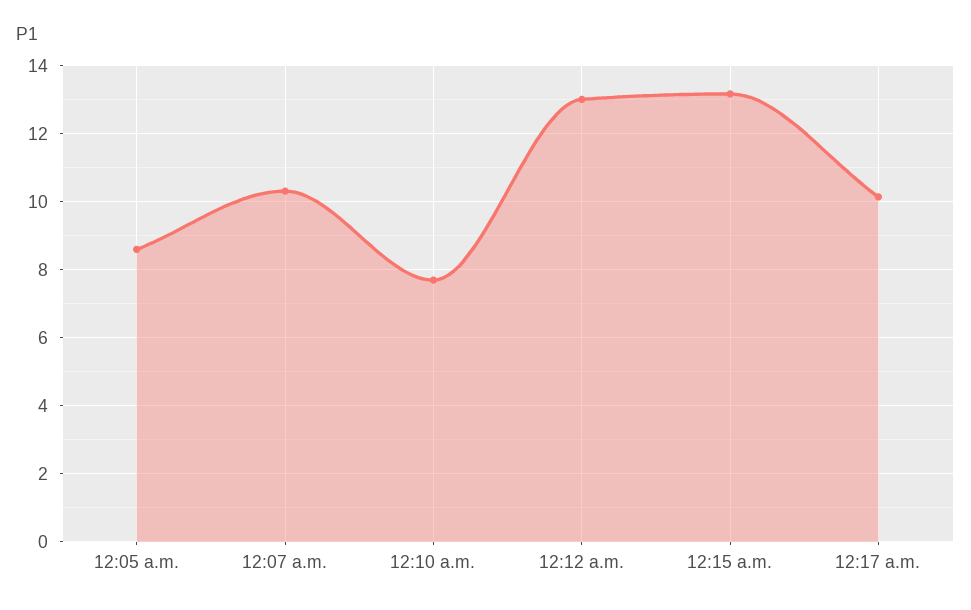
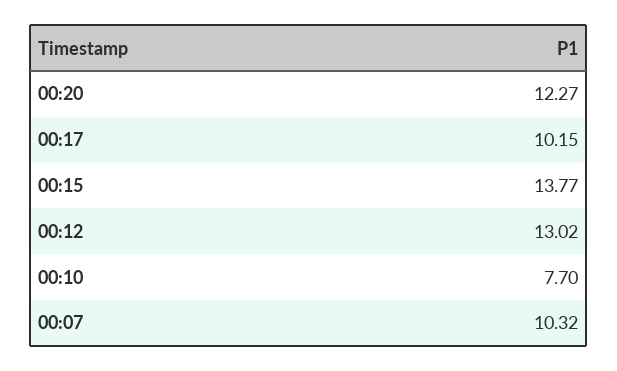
12:05 a.m.: 8.6 -> none
12:15 a.m.: 13.2 -> 13.77
00:20: none -> 12.27

